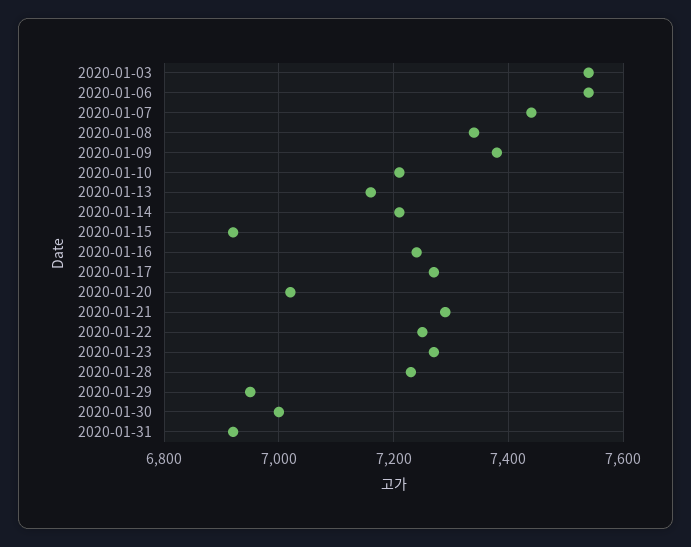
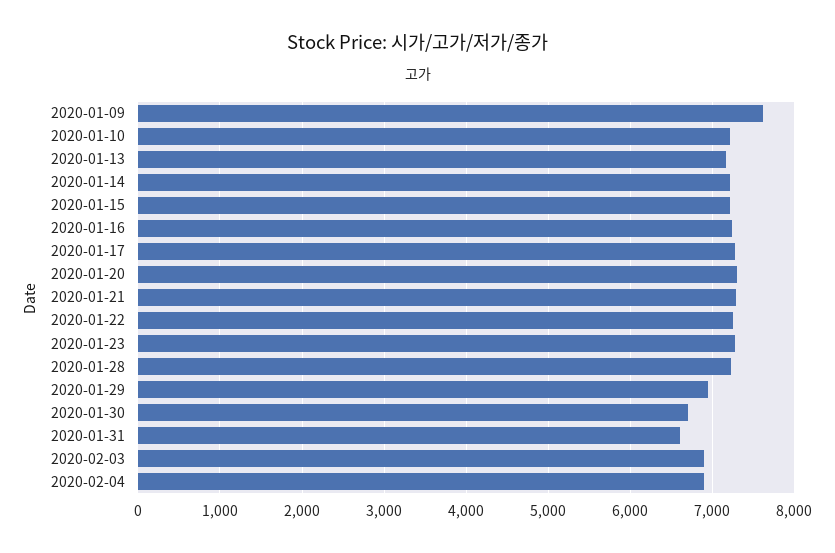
2020-01-03: 7540 -> none
2020-01-06: 7540 -> none
2020-01-07: 7440 -> none
2020-01-08: 7340 -> none
2020-01-09: 7380 -> 7600
2020-01-15: 6920 -> 7200
2020-01-20: 7020 -> 7300
2020-01-30: 7000 -> 6700
2020-01-31: 6920 -> 6600
2020-02-03: none -> 6900
2020-02-04: none -> 6900

